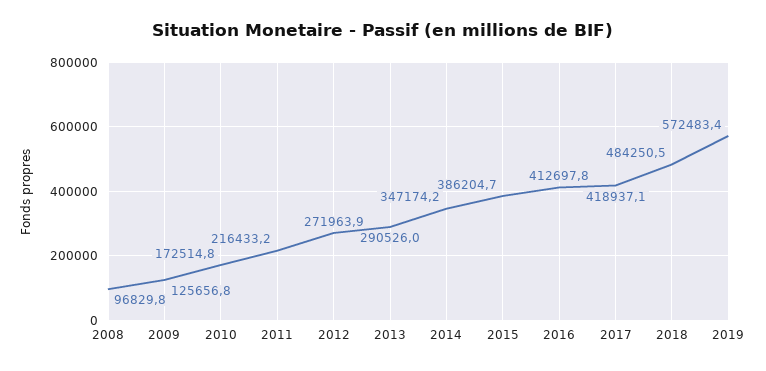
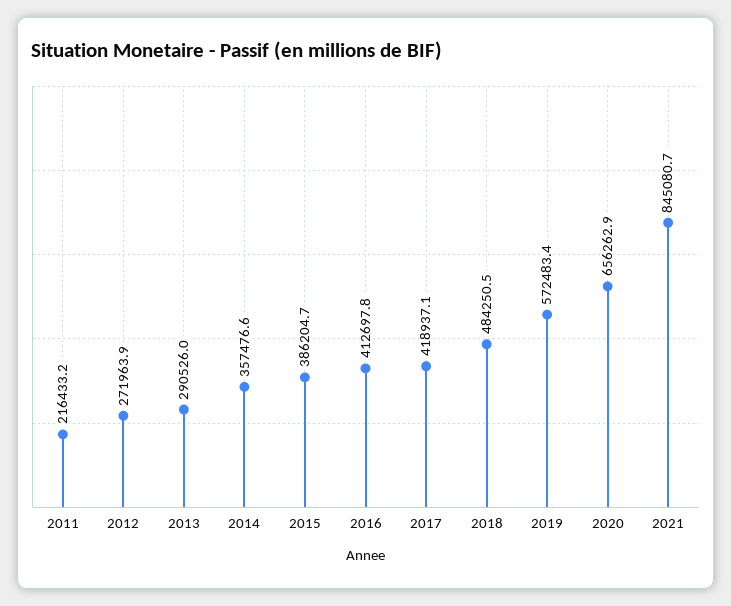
2008: 96829.8 -> none
2009: 125656.8 -> none
2010: 172514.8 -> none
2014: 347174.2 -> 357476.6
2020: none -> 656262.9
2021: none -> 845080.7

